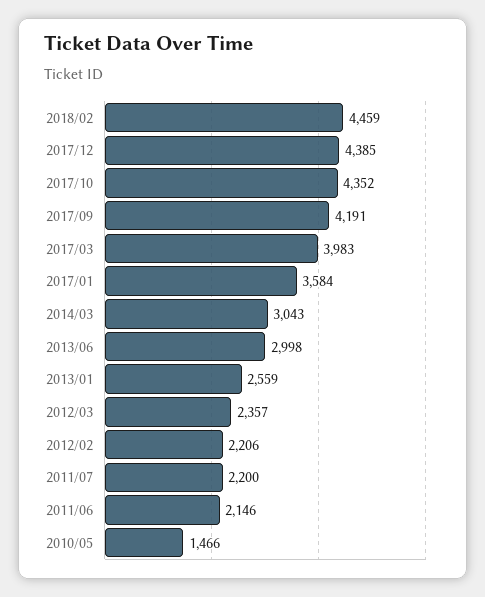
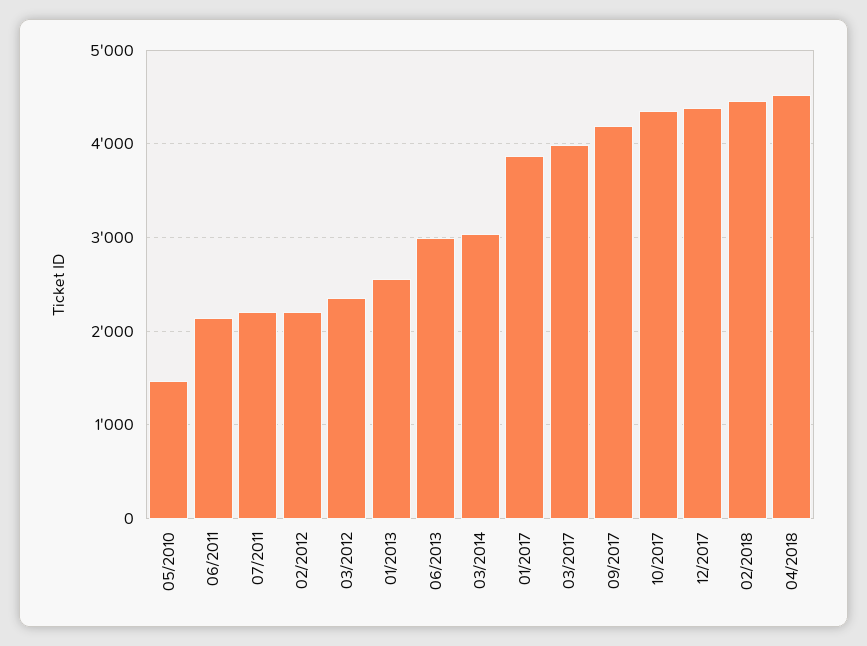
2017/01: 3584 -> 3900
04/2018: none -> 4500

